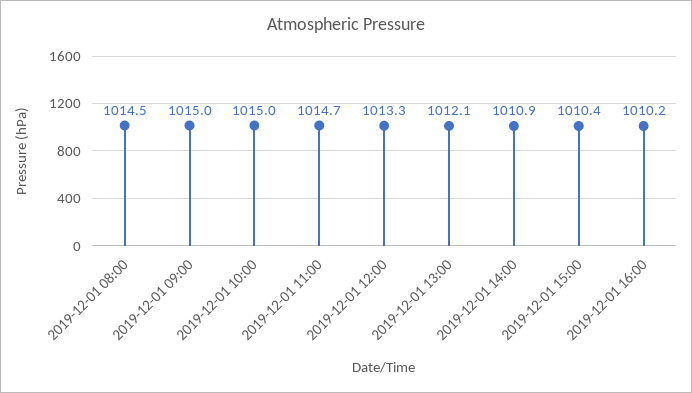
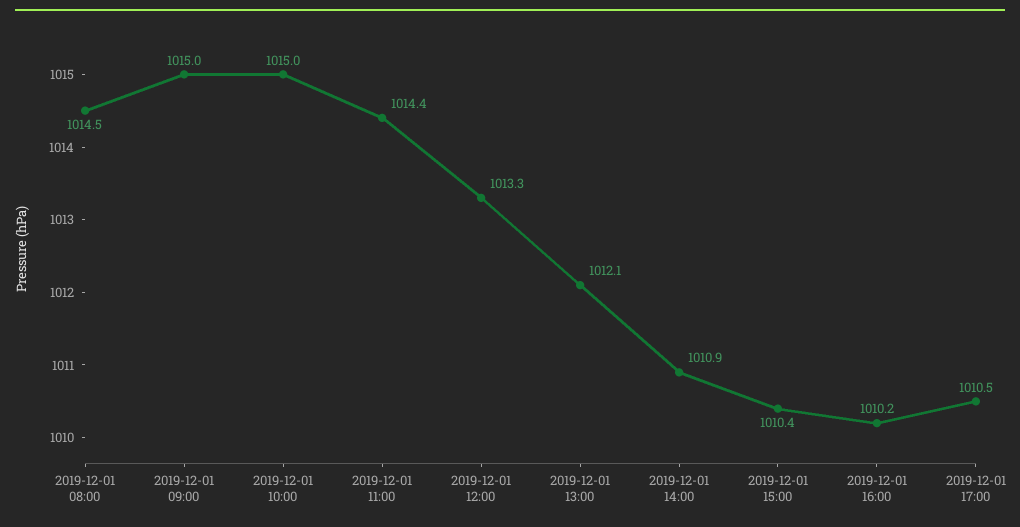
2019-12-01 11:00: 1014.7 -> 1014.4
2019-12-01 17:00: none -> 1010.5

